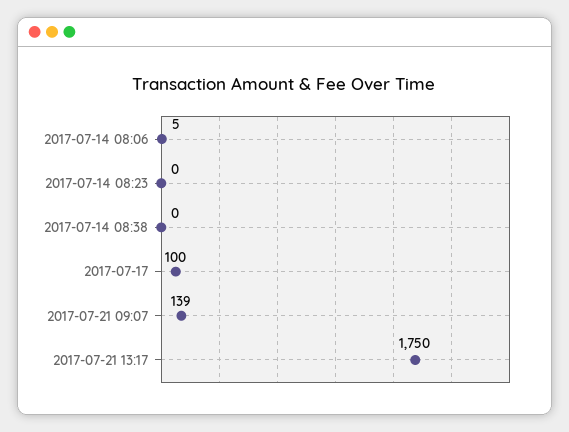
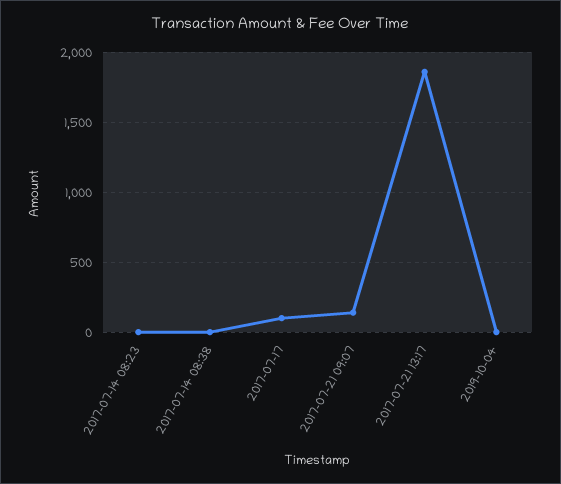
2017-07-14 08:06: 5 -> none
2017-07-21 13:17: 1750 -> 1850
2019-10-04: none -> 0

